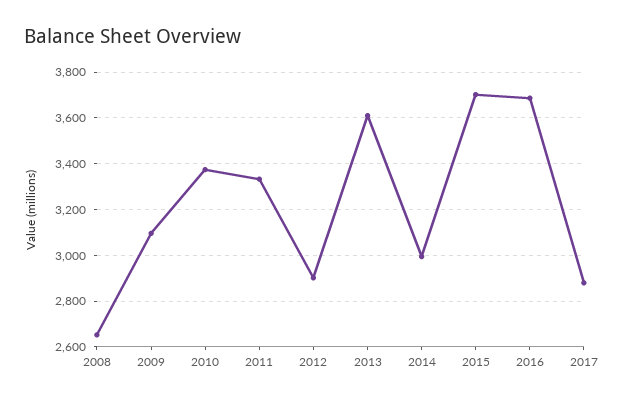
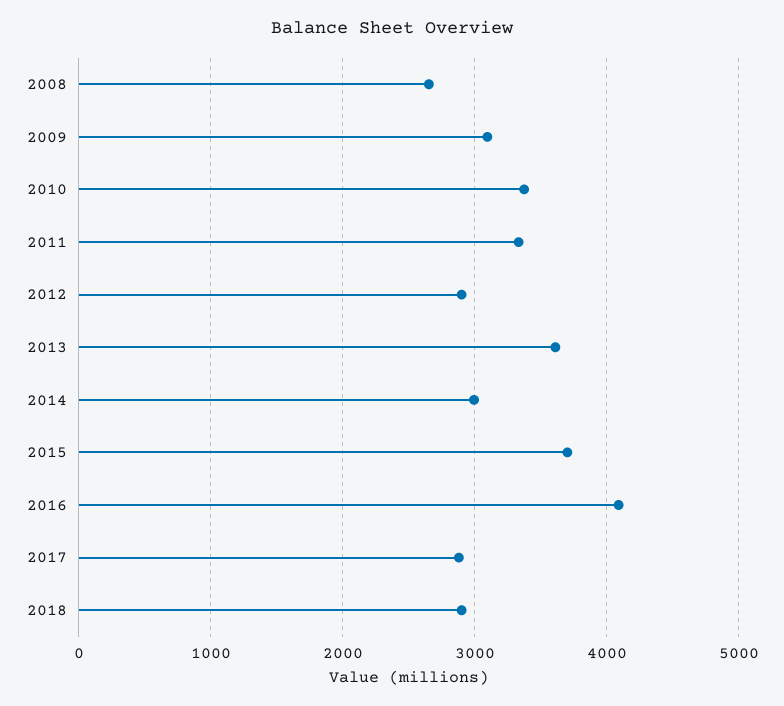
2016: 3700 -> 4100
2018: none -> 2900

